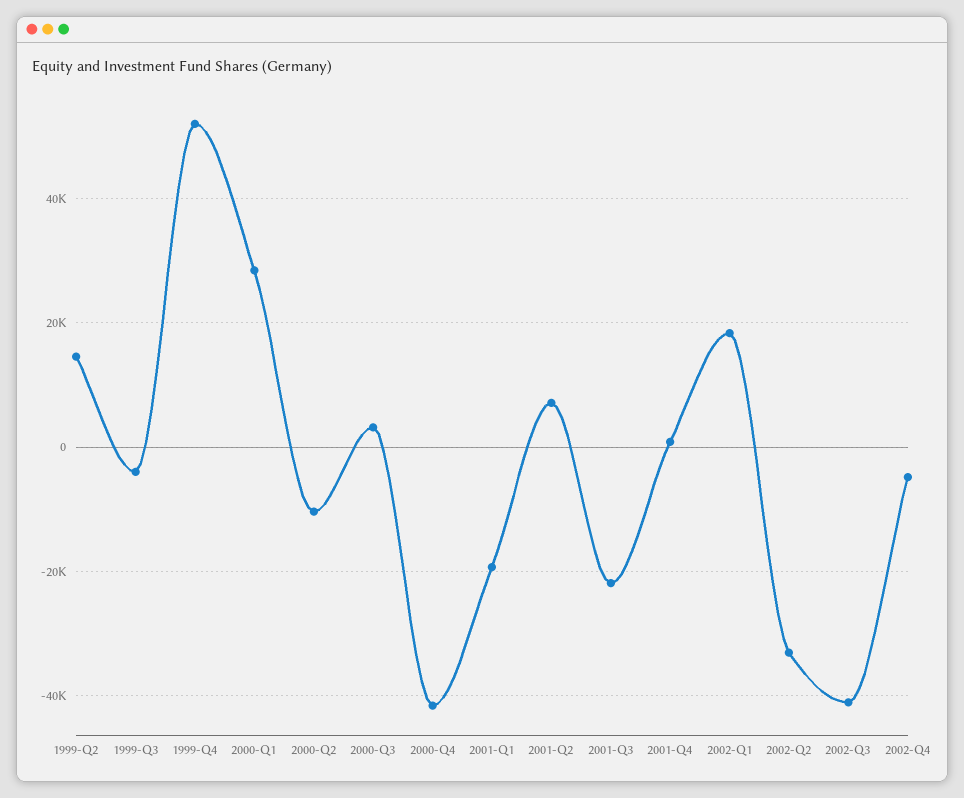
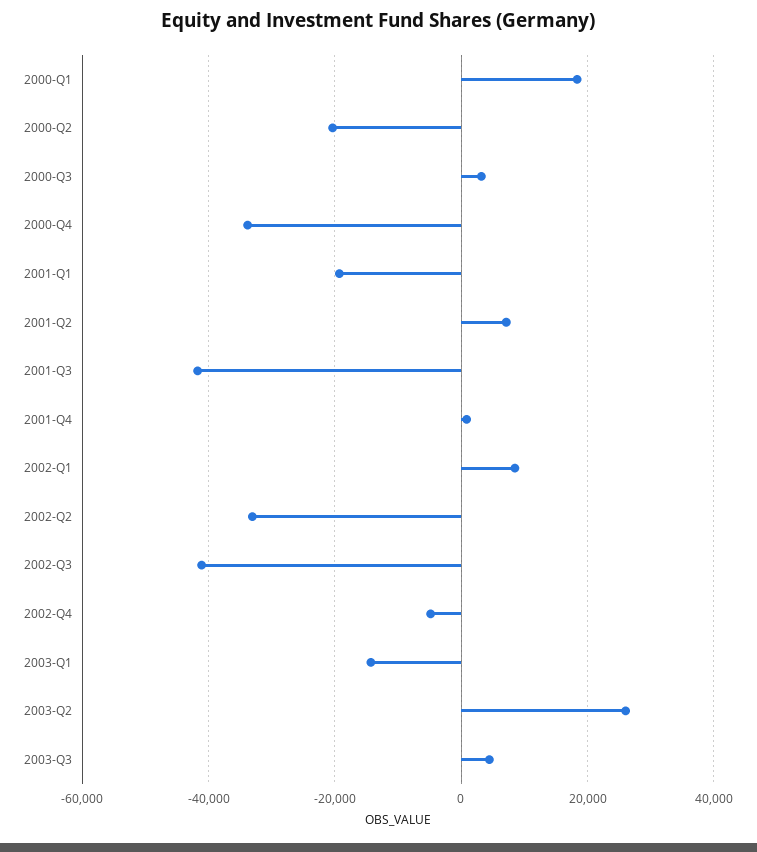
1999-Q2: 14000 -> none
1999-Q3: -4000 -> none
1999-Q4: 52000 -> none
2000-Q1: 28000 -> 18000
2000-Q2: -10000 -> -20000
2000-Q4: -42000 -> -34000
2001-Q3: -22000 -> -42000
2002-Q1: 18000 -> 8000
2003-Q1: none -> -14000
2003-Q2: none -> 26000
2003-Q3: none -> 4000

